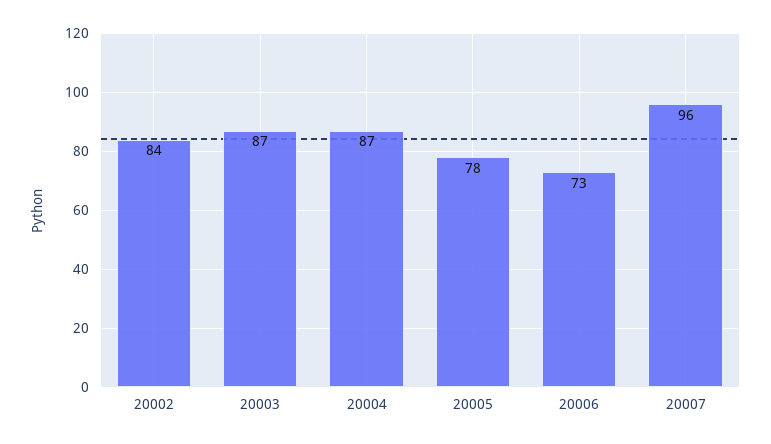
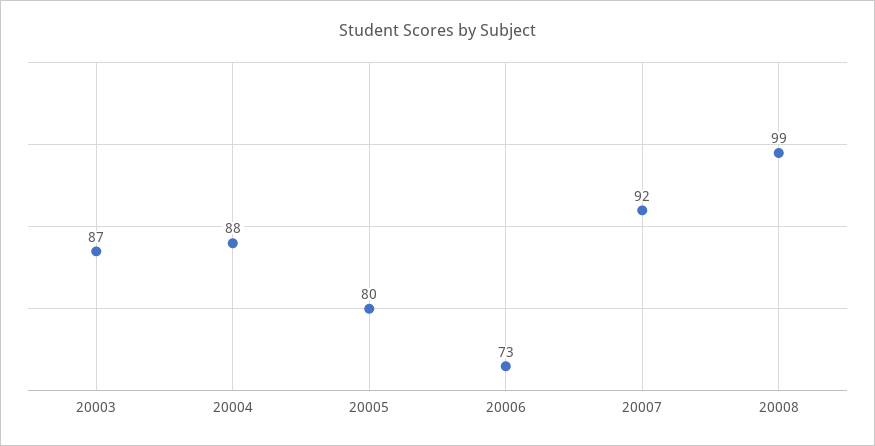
20002: 84 -> none
20004: 87 -> 88
20005: 78 -> 80
20007: 96 -> 92
20008: none -> 99

